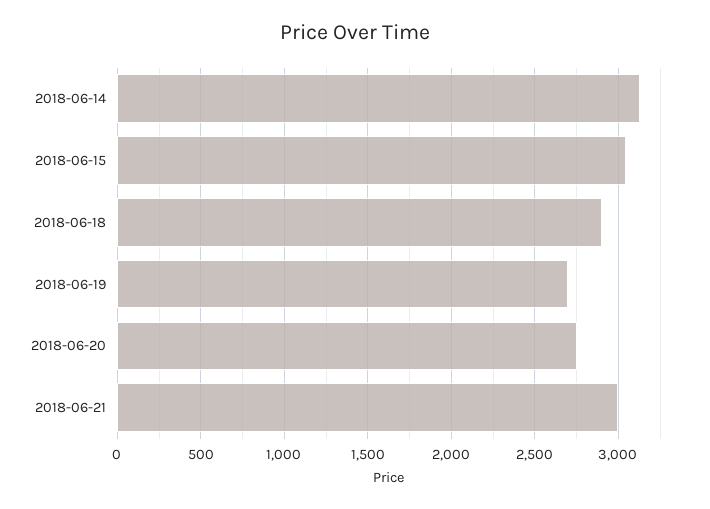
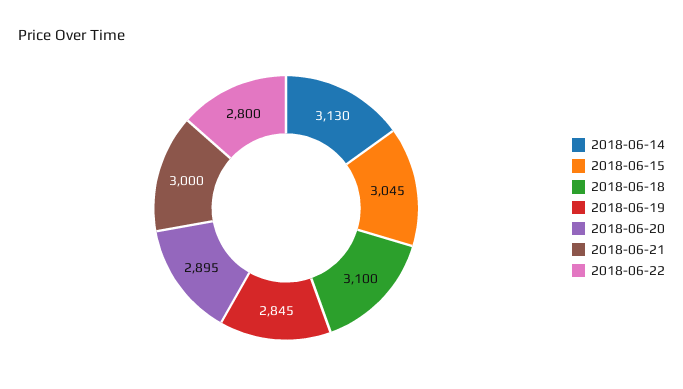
2018-06-18: 2900 -> 3100
2018-06-19: 2700 -> 2845
2018-06-20: 2750 -> 2895
2018-06-22: none -> 2800

